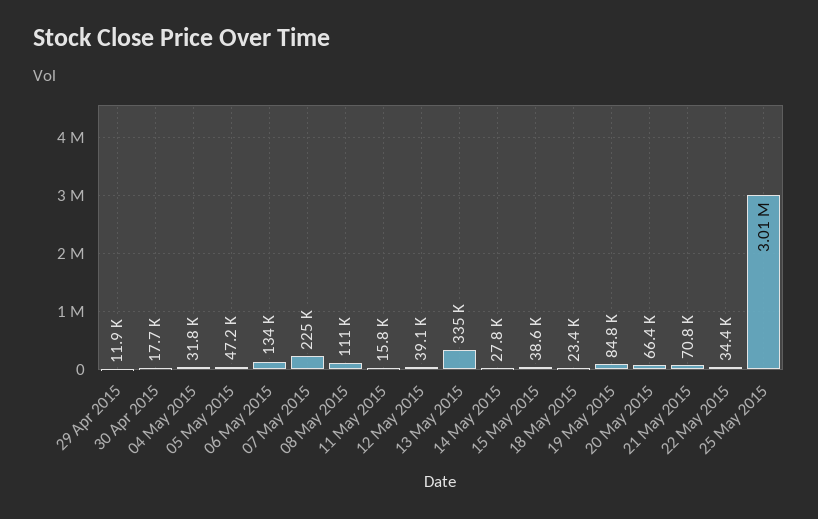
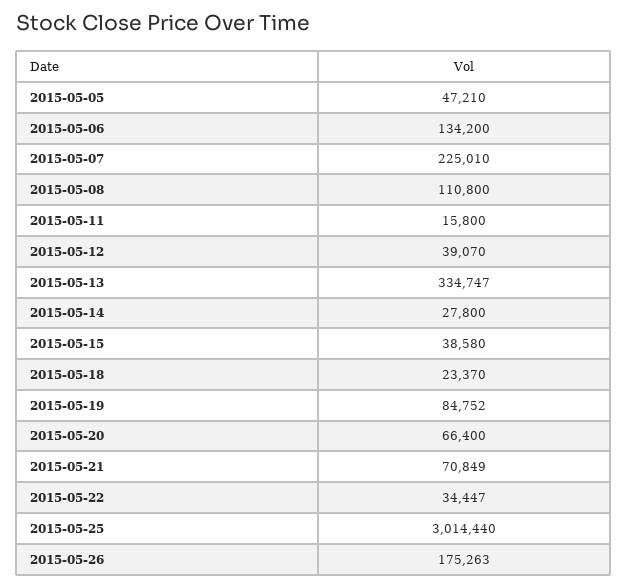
29 Apr 2015: 11900 -> none
30 Apr 2015: 17700 -> none
04 May 2015: 31800 -> none
2015-05-26: none -> 175263

